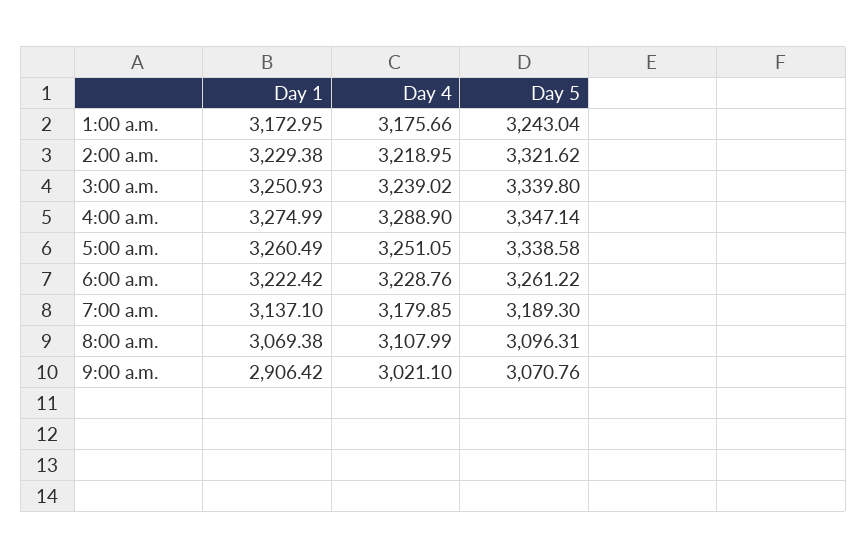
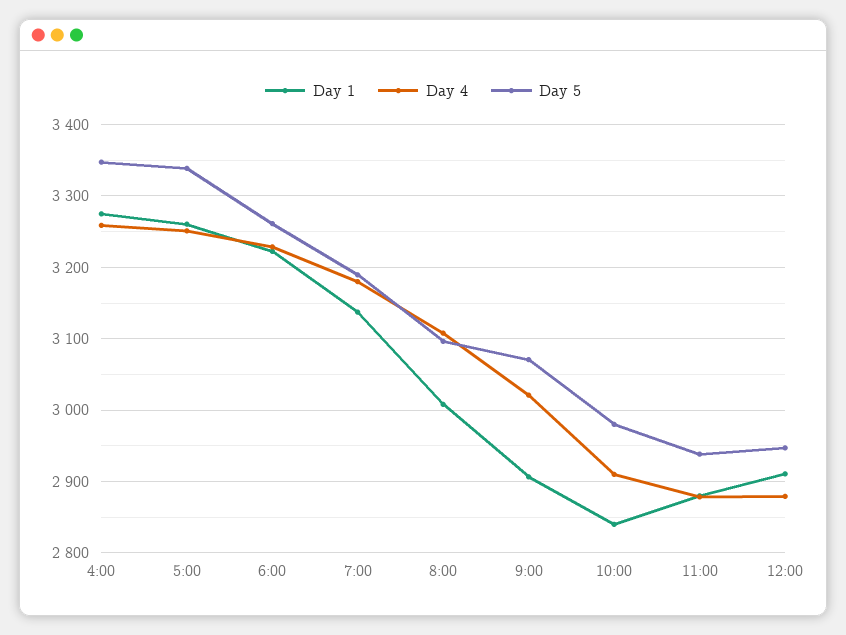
Day 1, 1:00 a.m.: 3172.95 -> none
Day 4, 1:00 a.m.: 3175.66 -> none
Day 5, 1:00 a.m.: 3243.04 -> none
Day 1, 2:00 a.m.: 3229.38 -> none
Day 4, 2:00 a.m.: 3218.95 -> none
Day 5, 2:00 a.m.: 3321.62 -> none
Day 1, 3:00 a.m.: 3250.93 -> none
Day 4, 3:00 a.m.: 3239.02 -> none
Day 5, 3:00 a.m.: 3339.8 -> none
Day 4, 4:00 a.m.: 3288.9 -> 3260
Day 1, 8:00 a.m.: 3069.38 -> 3010
Day 1, 10:00: none -> 2840
Day 4, 10:00: none -> 2910
Day 5, 10:00: none -> 2980
Day 1, 11:00: none -> 2880
Day 4, 11:00: none -> 2880
Day 5, 11:00: none -> 2940
Day 1, 12:00: none -> 2910
Day 4, 12:00: none -> 2880
Day 5, 12:00: none -> 2950

